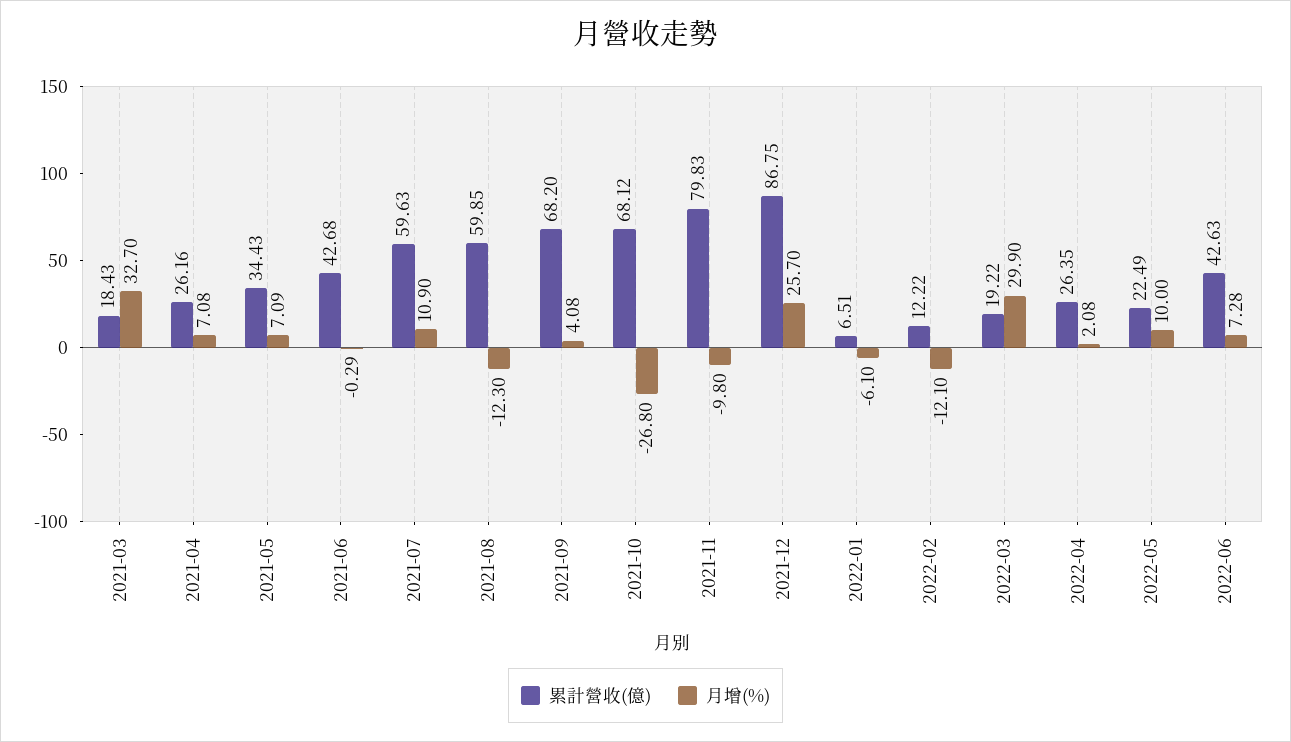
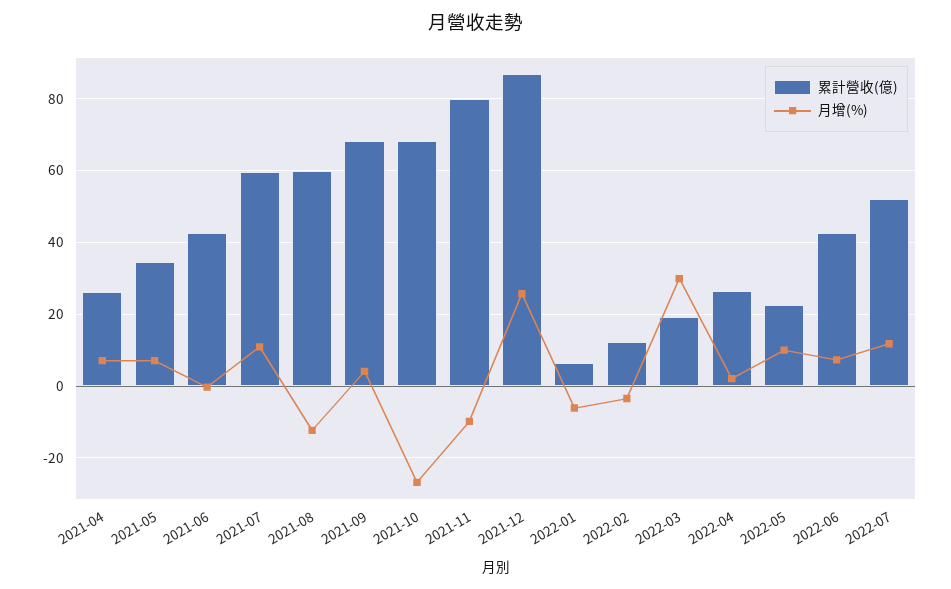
累計營收(億), 2021-03: 18.43 -> none
月增(%), 2021-03: 32.7 -> none
月增(%), 2022-02: -12.1 -> -4
累計營收(億), 2022-07: none -> 52
月增(%), 2022-07: none -> 12

